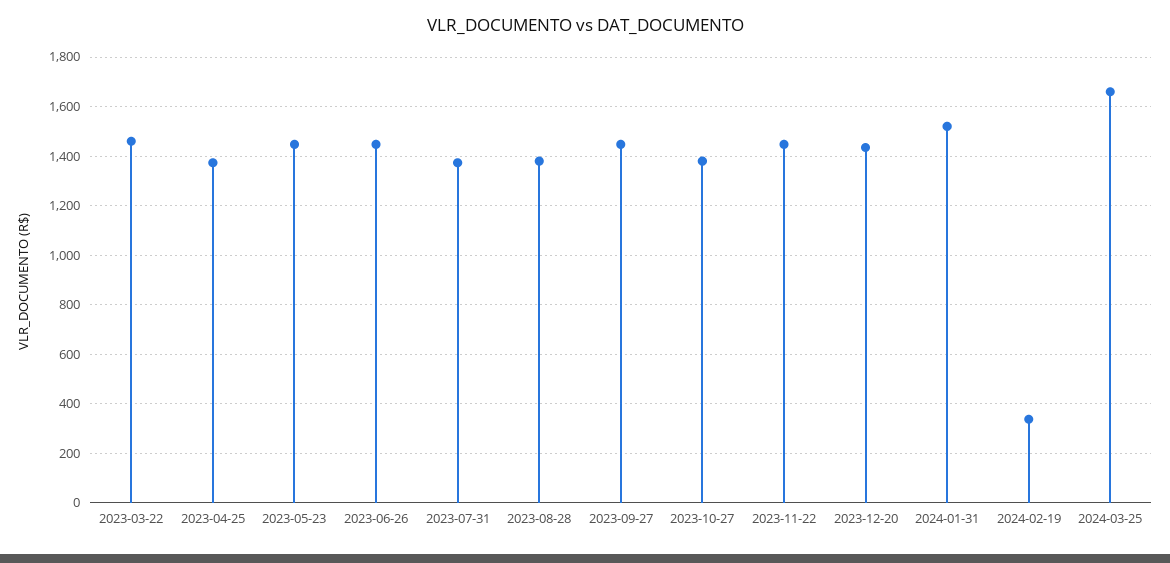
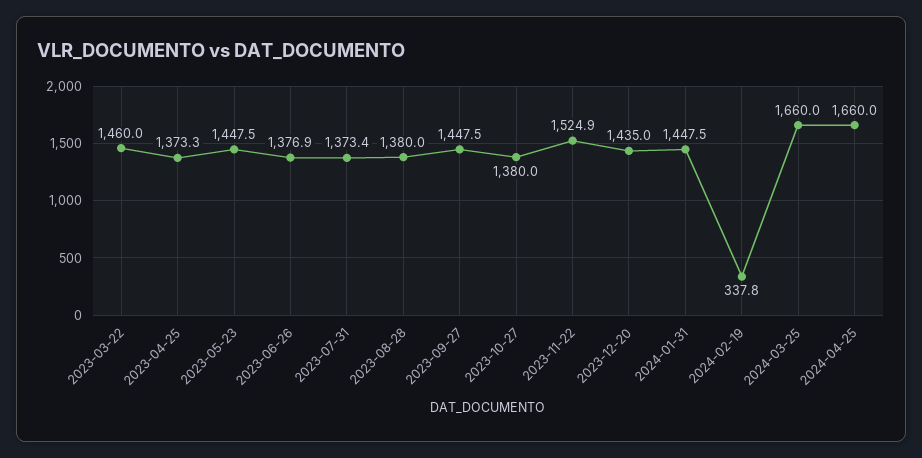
2023-06-26: 1450 -> 1376.9
2023-11-22: 1450 -> 1524.9
2024-01-31: 1525 -> 1447.5
2024-04-25: none -> 1660

